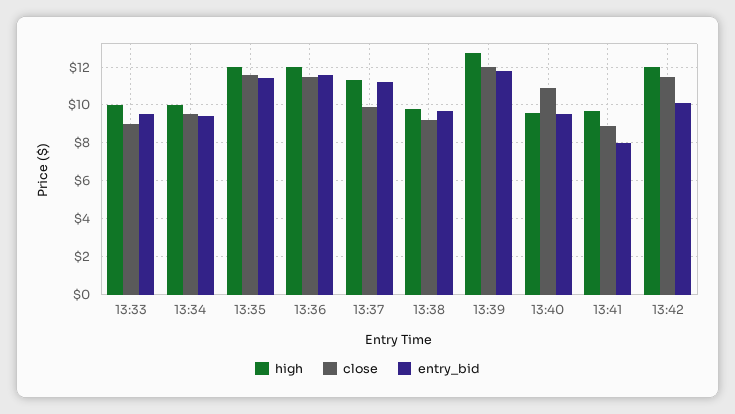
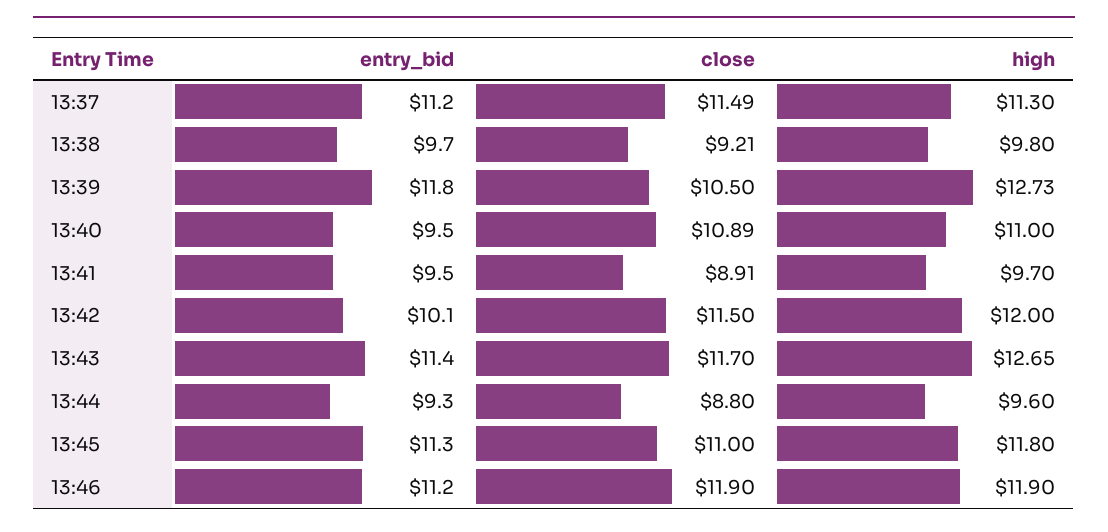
high, 13:33: 10 -> none
close, 13:33: 9 -> none
entry_bid, 13:33: 9.5 -> none
high, 13:34: 10 -> none
close, 13:34: 9.5 -> none
entry_bid, 13:34: 9.5 -> none
high, 13:35: 12 -> none
close, 13:35: 11.5 -> none
entry_bid, 13:35: 11.5 -> none
high, 13:36: 12 -> none
close, 13:36: 11.5 -> none
entry_bid, 13:36: 11.5 -> none
close, 13:37: 10 -> 11.49
close, 13:39: 12 -> 10.5
high, 13:40: 9.5 -> 11
entry_bid, 13:41: 8 -> 9.5
entry_bid, 13:43: none -> 11.4
close, 13:43: none -> 11.7
high, 13:43: none -> 12.65
entry_bid, 13:44: none -> 9.3
close, 13:44: none -> 8.8
high, 13:44: none -> 9.6
entry_bid, 13:45: none -> 11.3
close, 13:45: none -> 11
high, 13:45: none -> 11.8
entry_bid, 13:46: none -> 11.2
close, 13:46: none -> 11.9
high, 13:46: none -> 11.9

